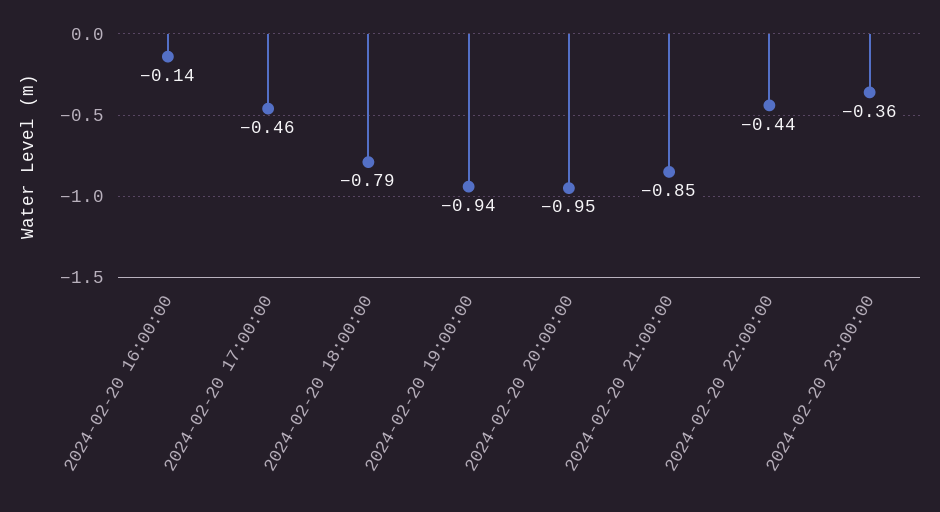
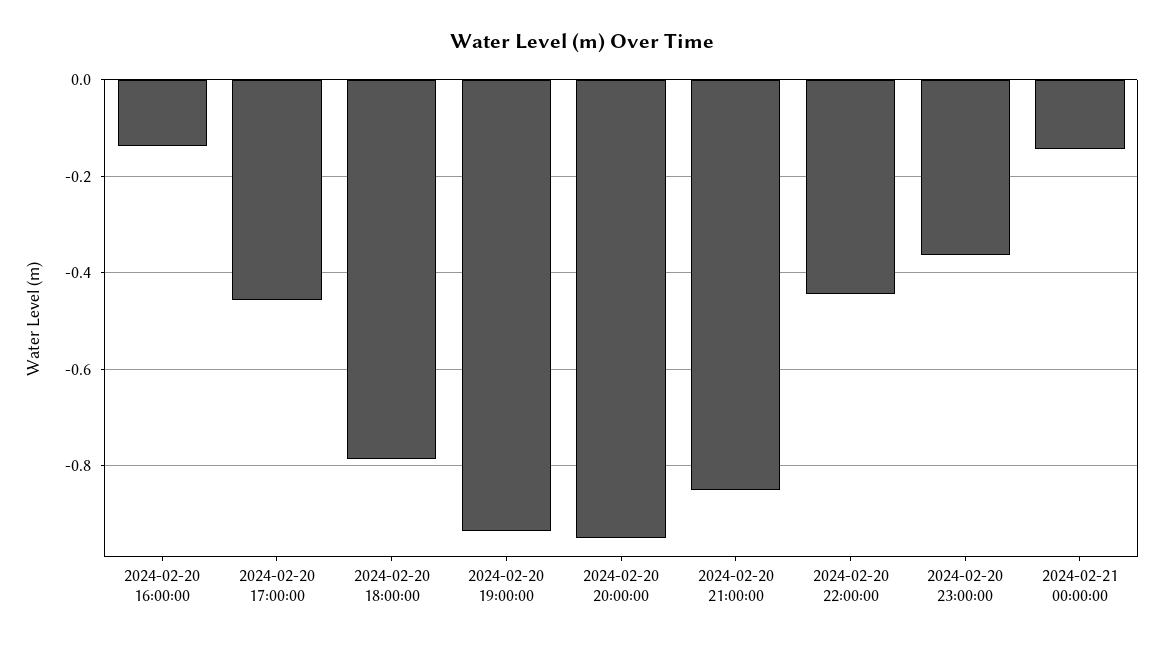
2024-02-21 00:00:00: none -> -0.14

